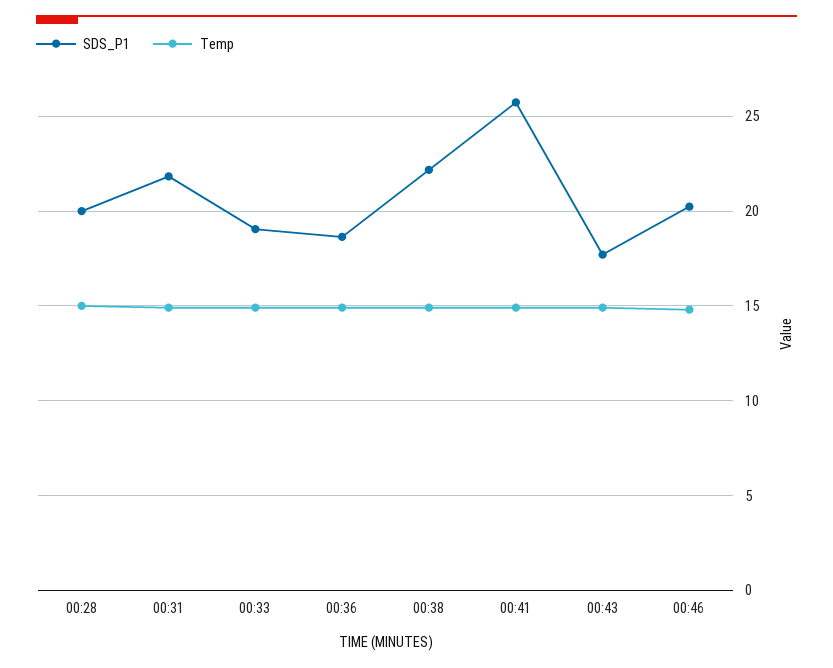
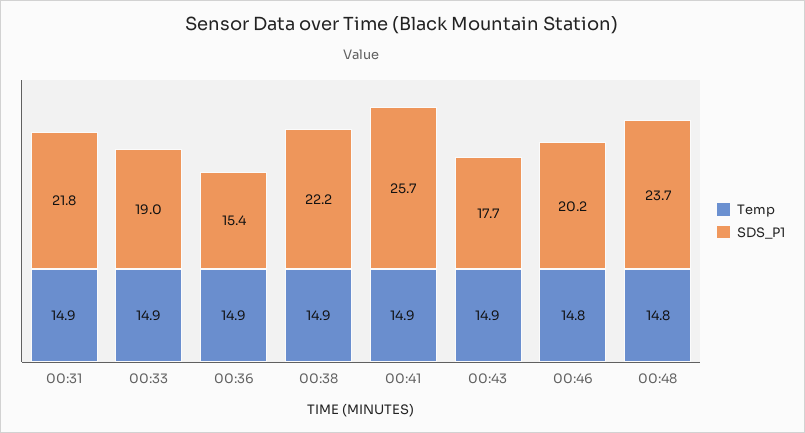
SDS_P1, 00:28: 20 -> none
Temp, 00:28: 15 -> none
SDS_P1, 00:36: 18.5 -> 15.4
Temp, 00:48: none -> 14.8
SDS_P1, 00:48: none -> 23.7

